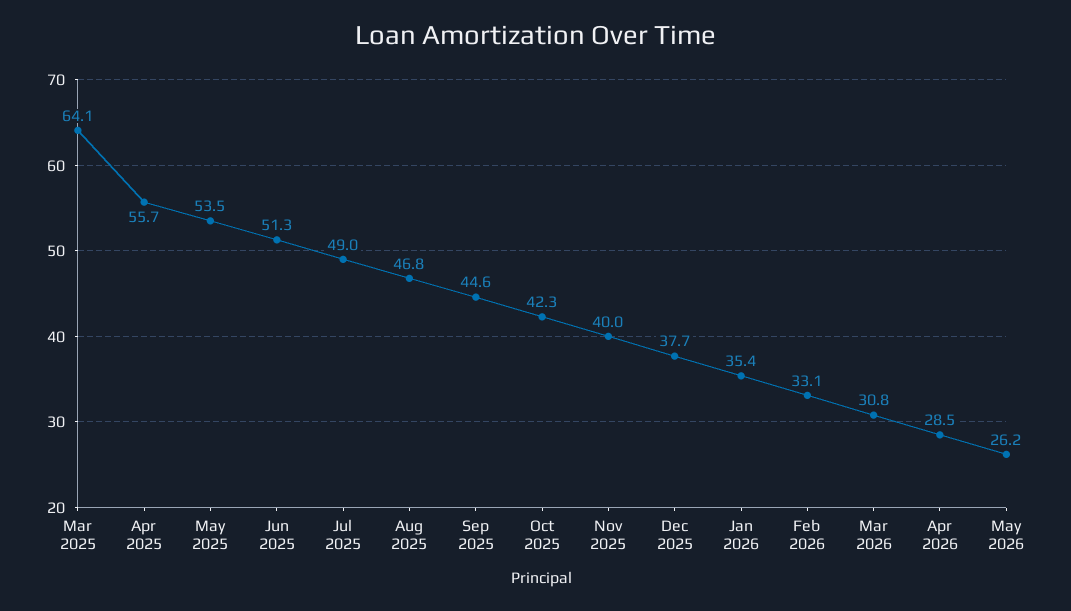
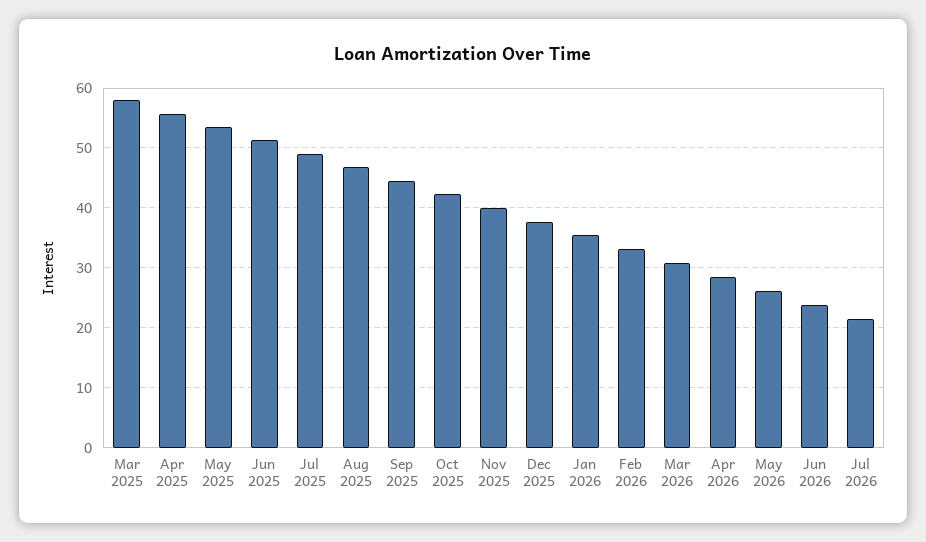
Mar 2025: 64.1 -> 58
Jun 2026: none -> 24
Jul 2026: none -> 22

